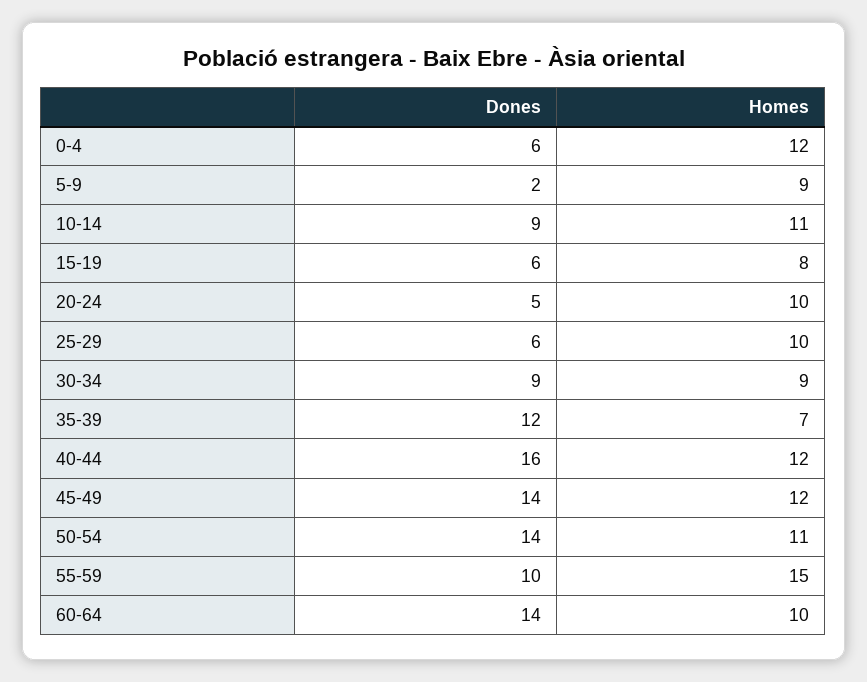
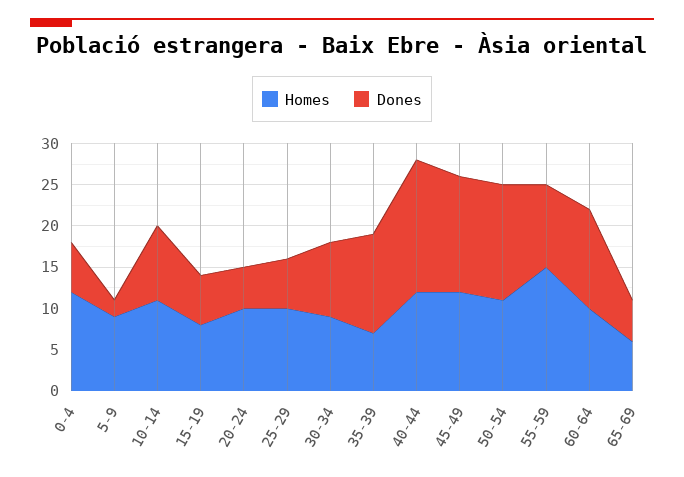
Dones, 60-64: 14 -> 12
Homes, 65-69: none -> 6
Dones, 65-69: none -> 5

